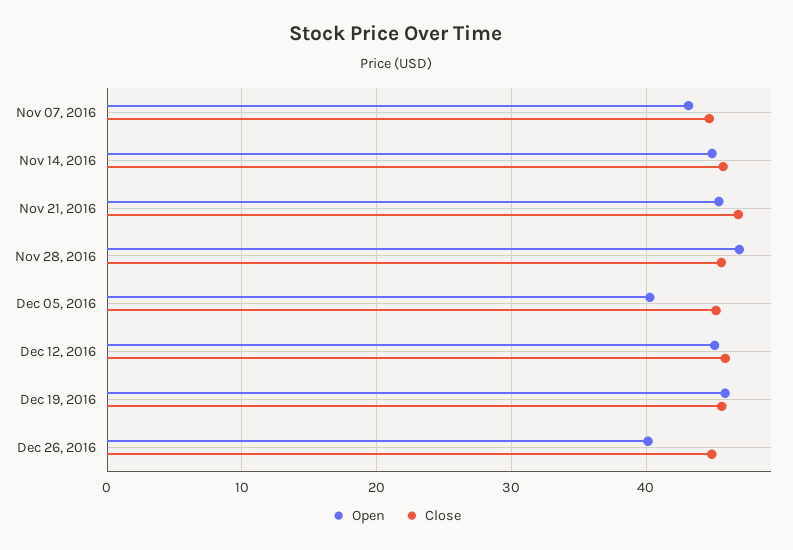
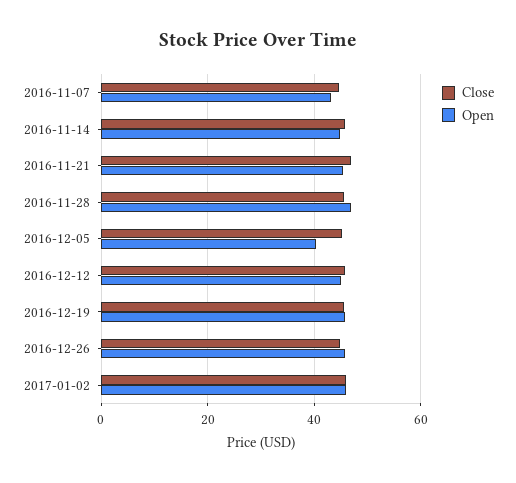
Open, Dec 26, 2016: 40 -> 46
Close, 2017-01-02: none -> 46
Open, 2017-01-02: none -> 46

